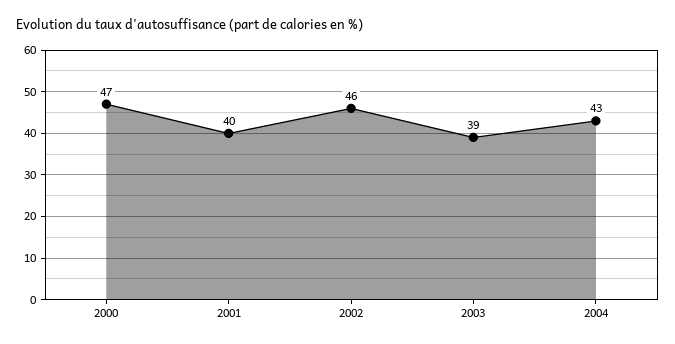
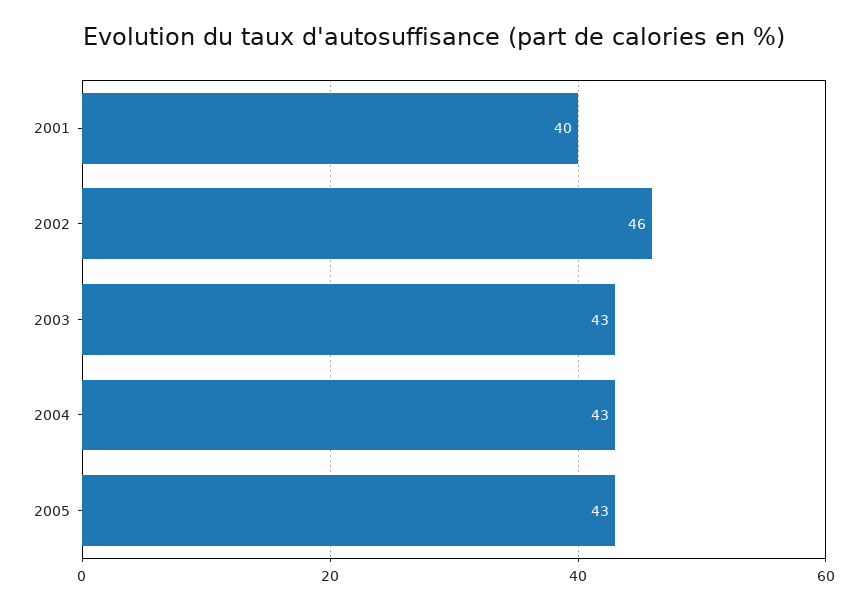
2000: 47 -> none
2003: 39 -> 43
2005: none -> 43

